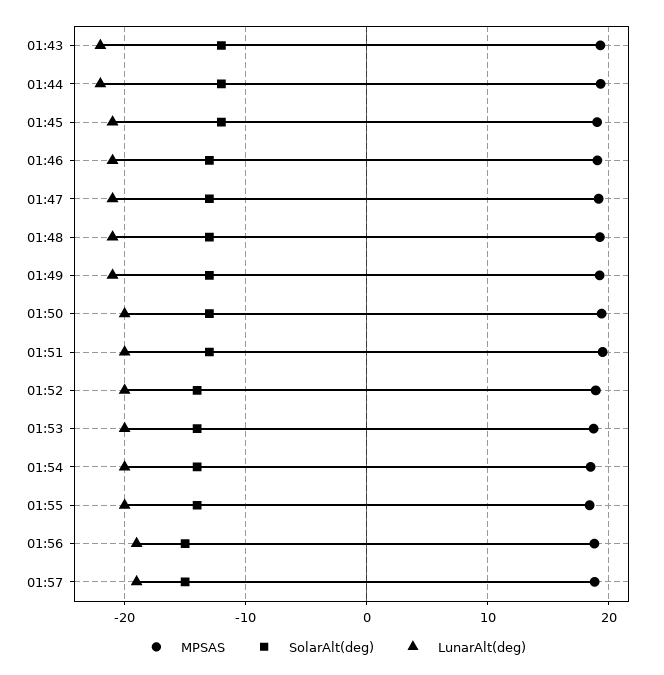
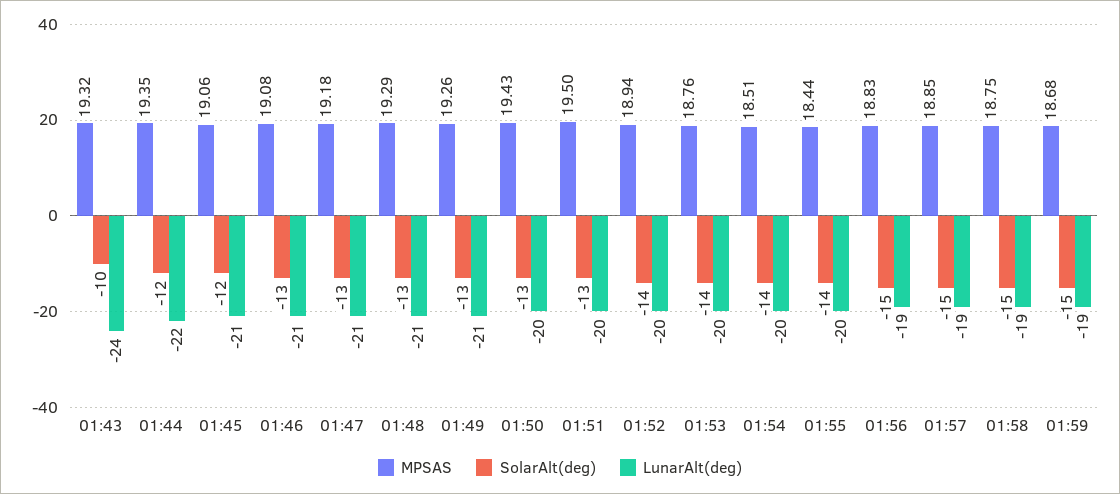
SolarAlt(deg), 01:43: -12 -> -10
LunarAlt(deg), 01:43: -22 -> -24
MPSAS, 01:58: none -> 18.75
SolarAlt(deg), 01:58: none -> -15
LunarAlt(deg), 01:58: none -> -19
MPSAS, 01:59: none -> 18.68
SolarAlt(deg), 01:59: none -> -15
LunarAlt(deg), 01:59: none -> -19

